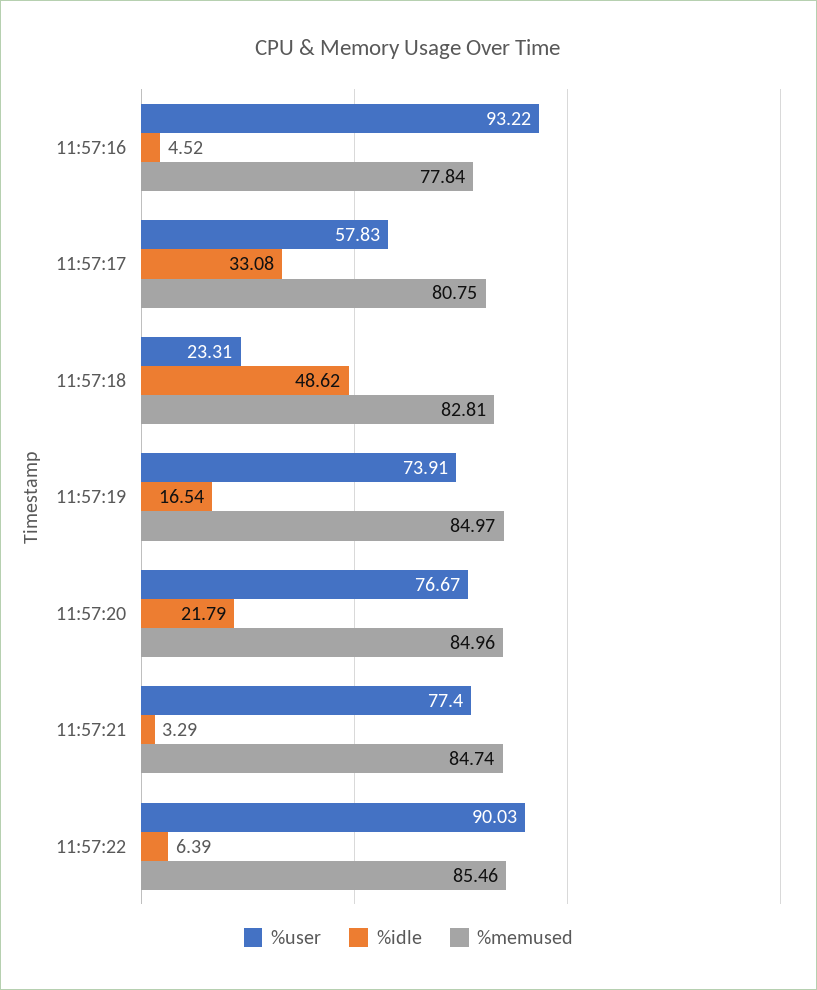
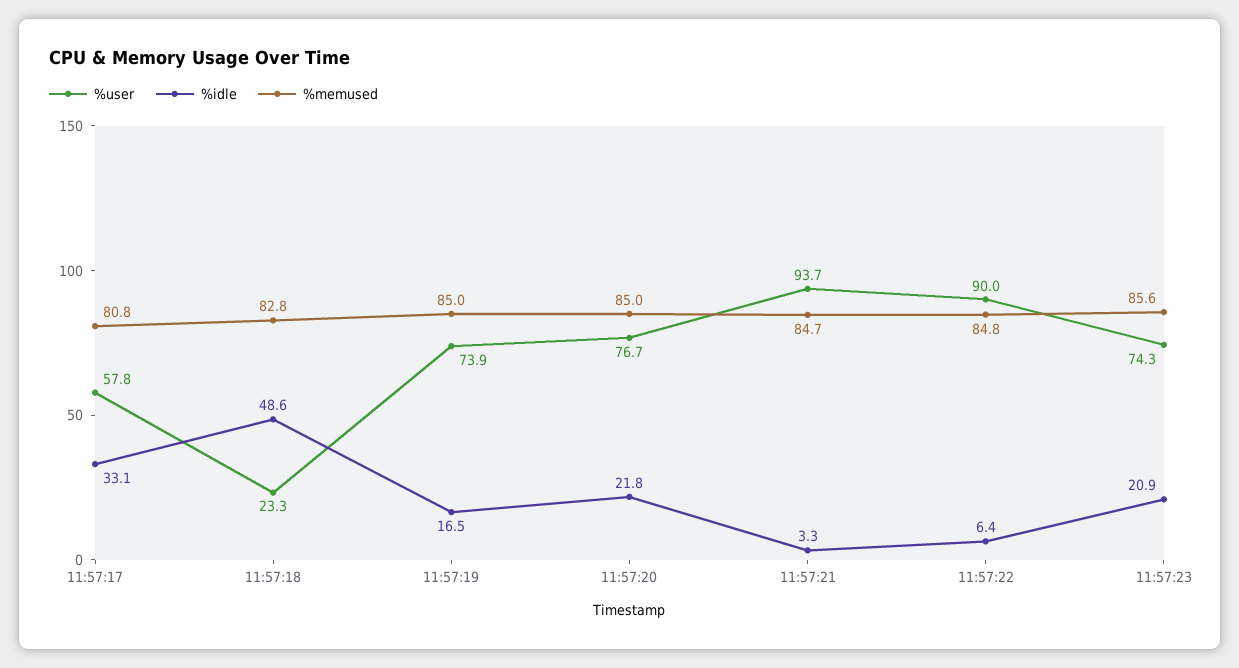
%user, 11:57:16: 93.22 -> none
%idle, 11:57:16: 4.52 -> none
%memused, 11:57:16: 77.84 -> none
%user, 11:57:21: 77.4 -> 93.7
%memused, 11:57:22: 85.46 -> 84.8
%user, 11:57:23: none -> 74.3
%idle, 11:57:23: none -> 20.9
%memused, 11:57:23: none -> 85.6

